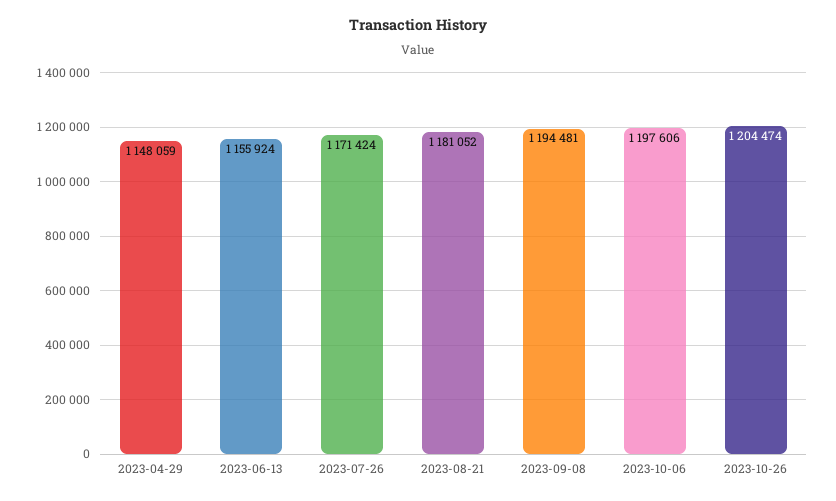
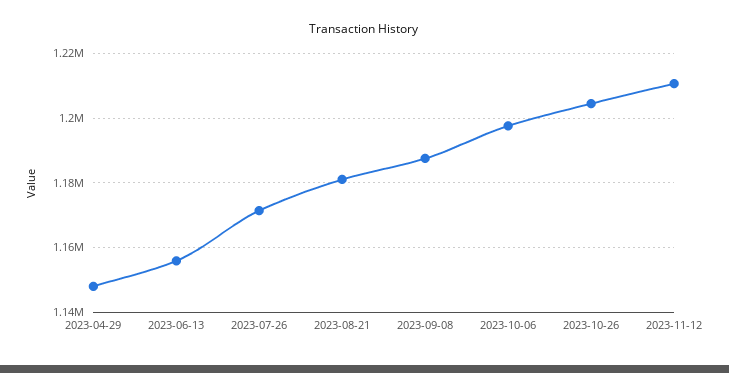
2023-09-08: 1194481 -> 1188000
2023-11-12: none -> 1210000

